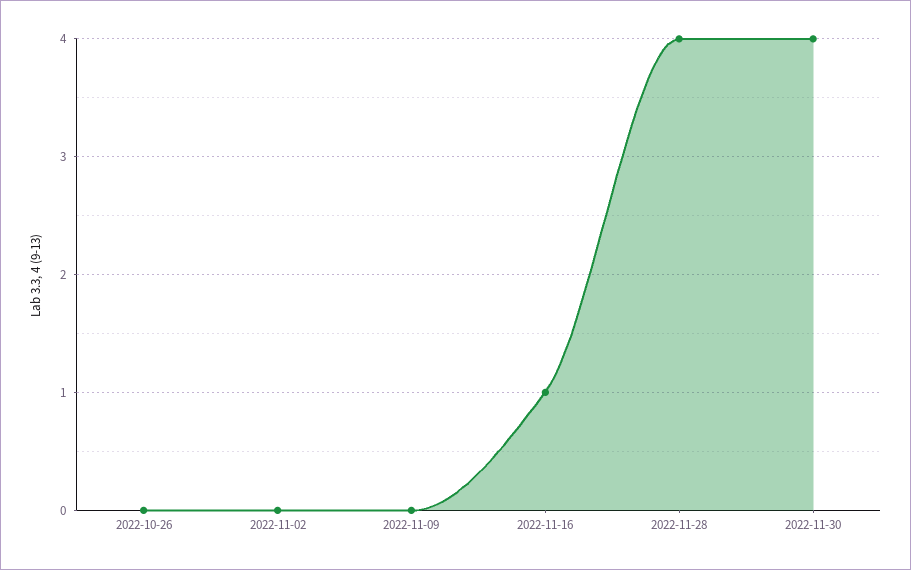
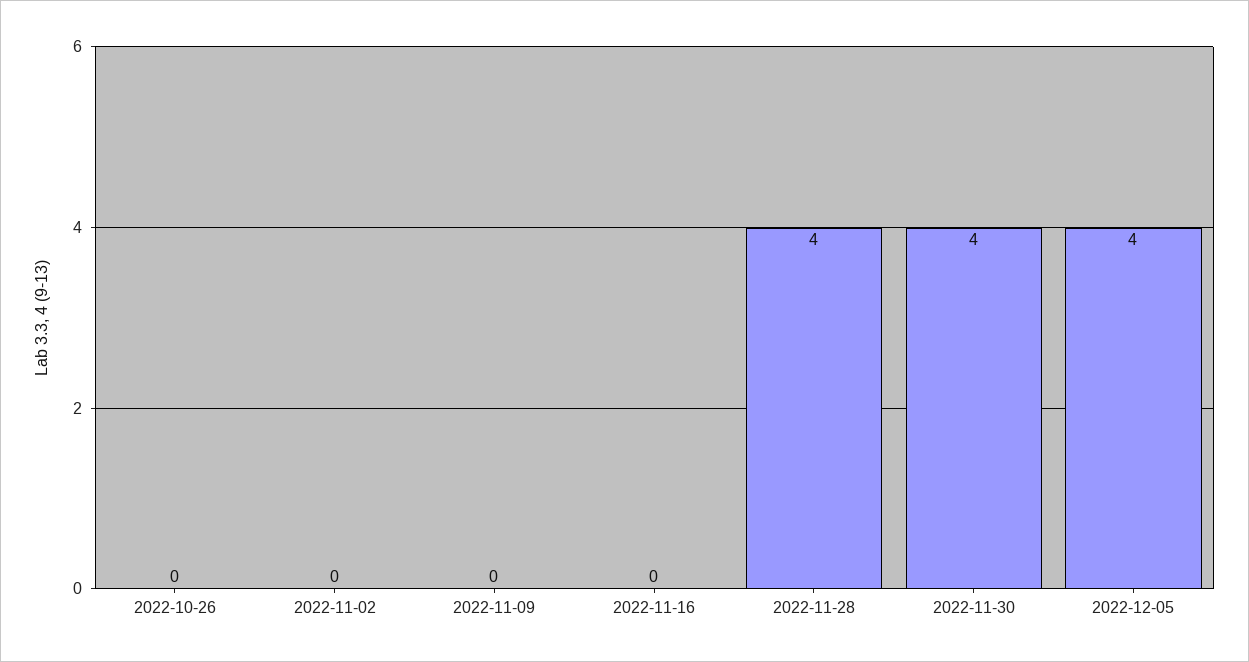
2022-11-16: 1 -> 0
2022-12-05: none -> 4

